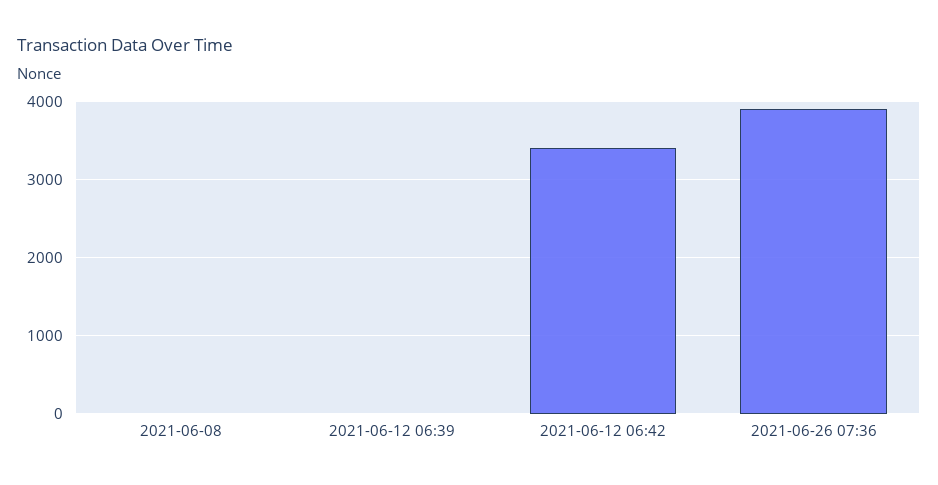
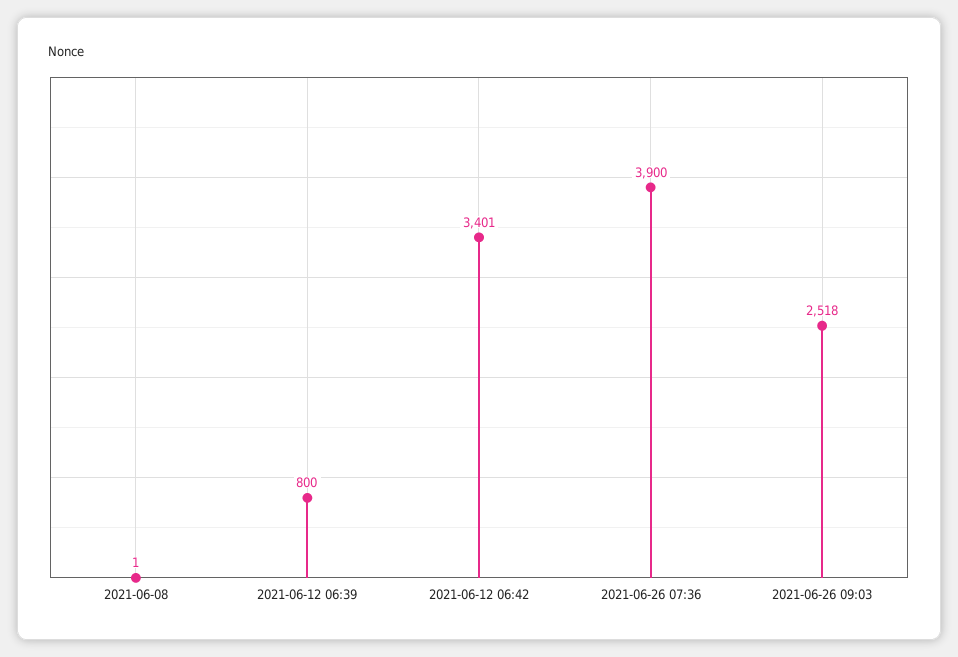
2021-06-12 06:39: 0 -> 800
2021-06-26 09:03: none -> 2518

